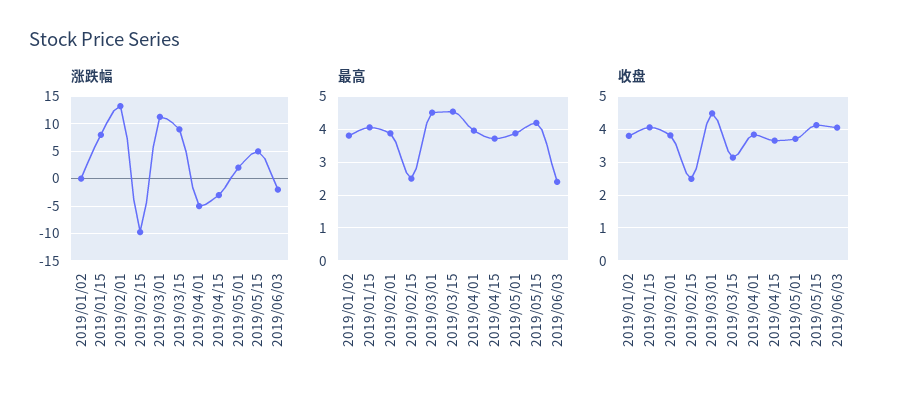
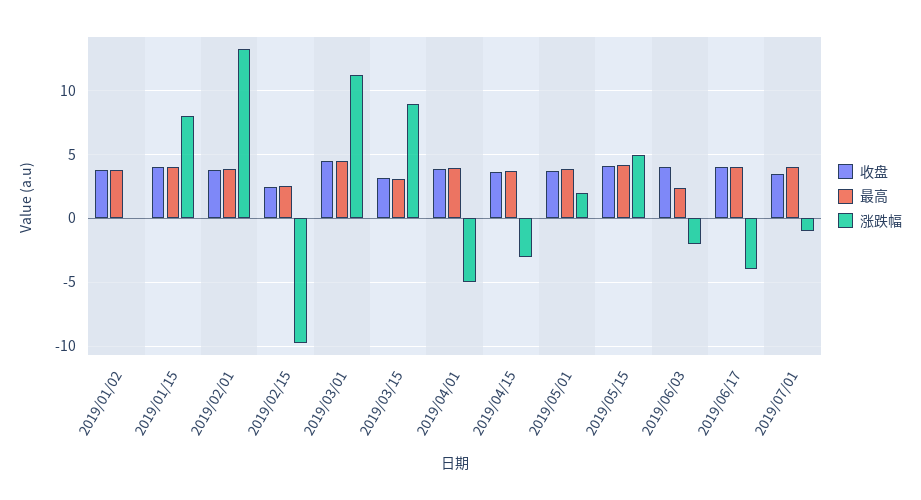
最高, 2019/03/15: 4.6 -> 3
收盘, 2019/06/17: none -> 4
最高, 2019/06/17: none -> 4
涨跌幅, 2019/06/17: none -> -4
收盘, 2019/07/01: none -> 3.5
最高, 2019/07/01: none -> 4
涨跌幅, 2019/07/01: none -> -1

